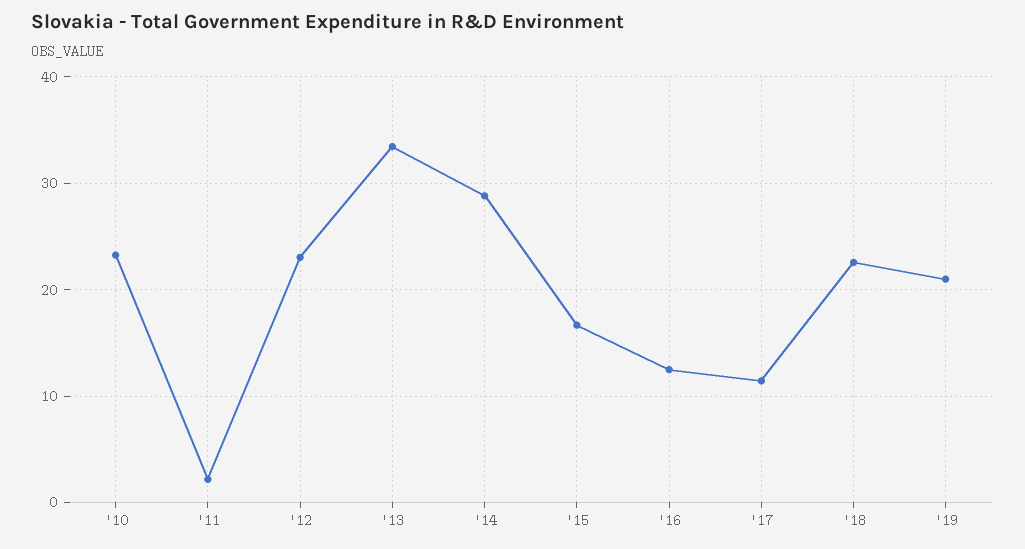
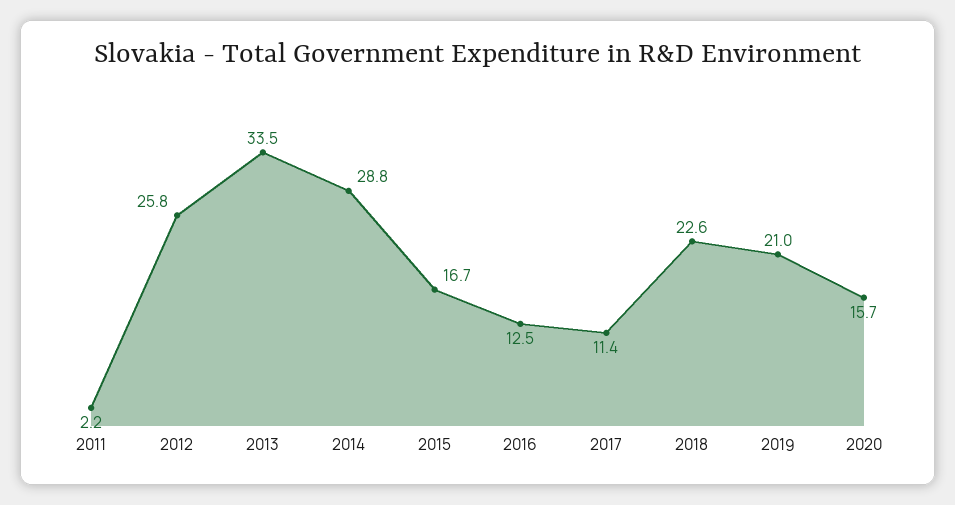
'10: 23 -> none
'12: 23 -> 25.8
2020: none -> 15.7

